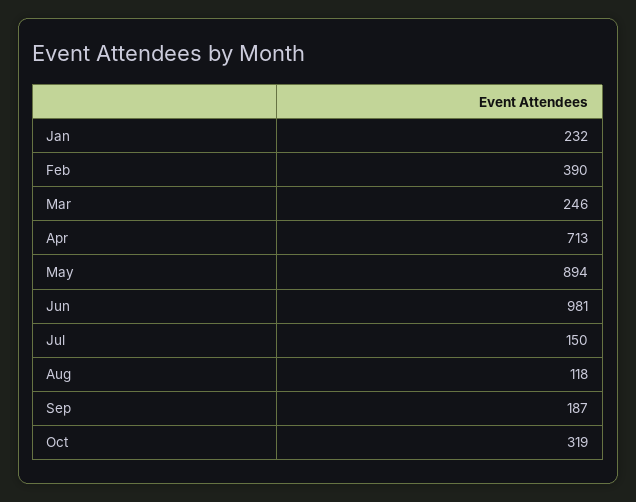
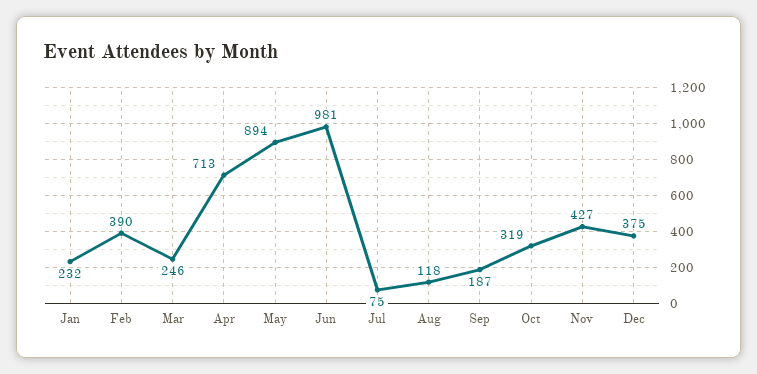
Jul: 150 -> 75
Nov: none -> 427
Dec: none -> 375

